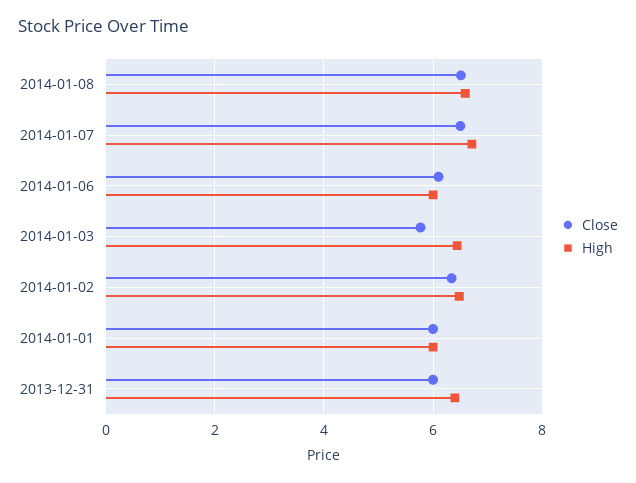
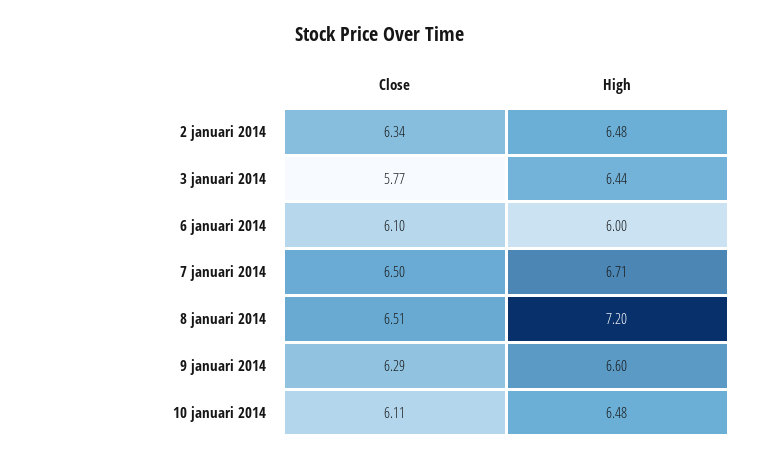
High, 2014-01-08: 6.6 -> 7.2
Close, 2014-01-01: 6 -> none
High, 2014-01-01: 6 -> none
Close, 2013-12-31: 6 -> none
High, 2013-12-31: 6.4 -> none
Close, 9 januari 2014: none -> 6.29
High, 9 januari 2014: none -> 6.6
Close, 10 januari 2014: none -> 6.11
High, 10 januari 2014: none -> 6.48

